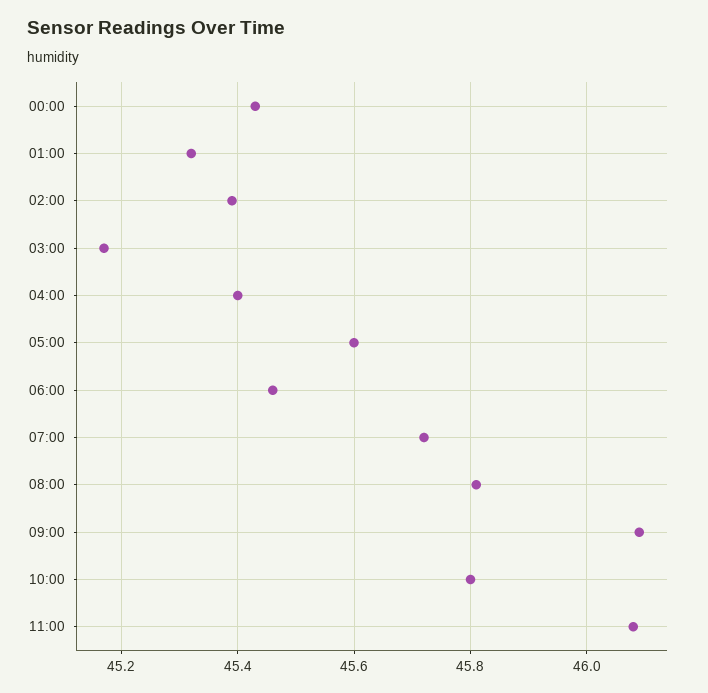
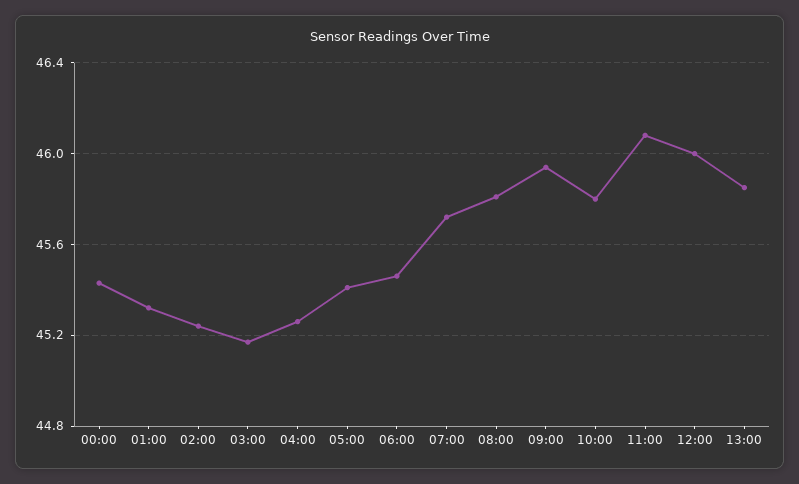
02:00: 45.4 -> 45.25
04:00: 45.4 -> 45.25
05:00: 45.6 -> 45.4
09:00: 46.1 -> 45.95
12:00: none -> 46
13:00: none -> 45.85

